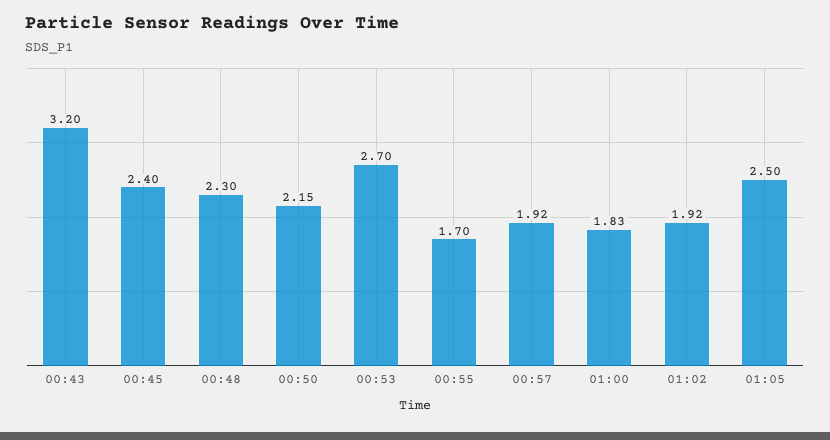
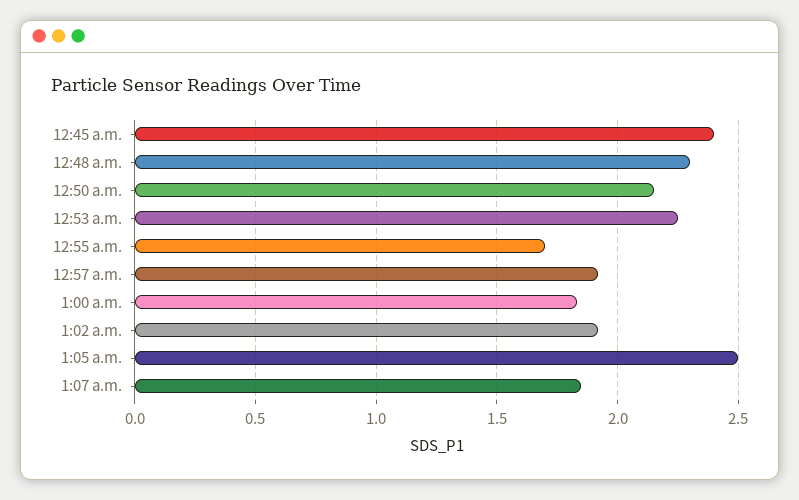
00:43: 3.2 -> none
00:53: 2.7 -> 2.25
1:07 a.m.: none -> 1.85

